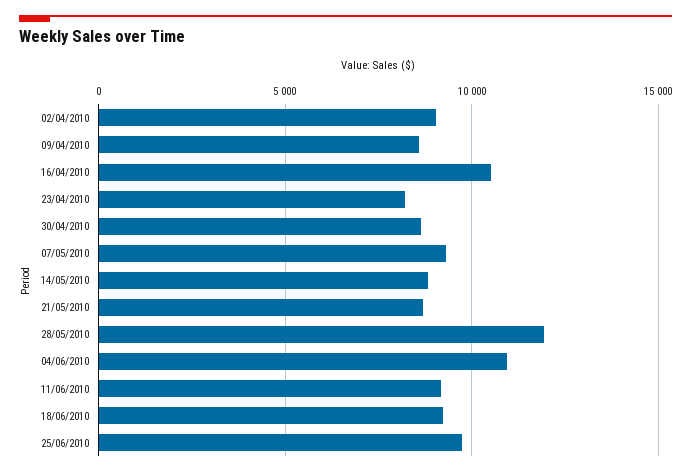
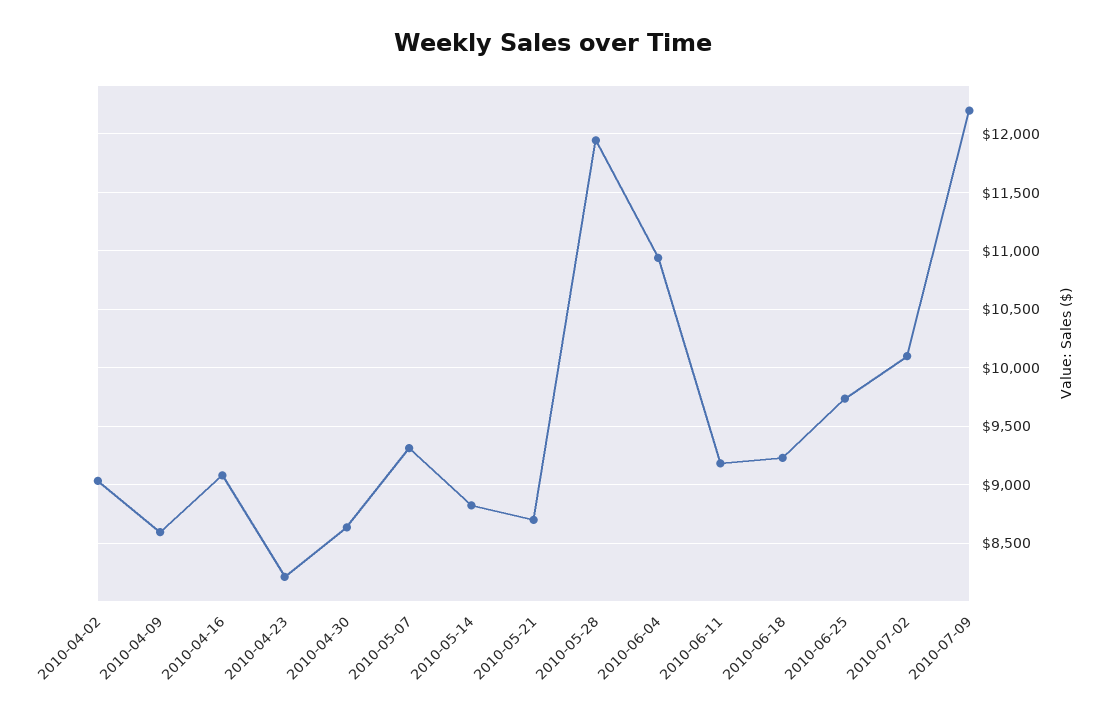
16/04/2010: 10500 -> 9100
2010-07-02: none -> 10100
2010-07-09: none -> 12200

